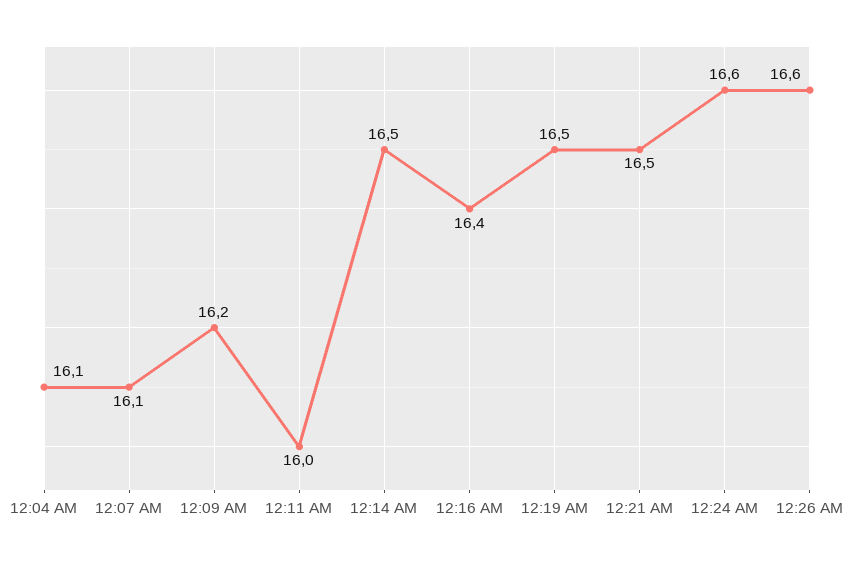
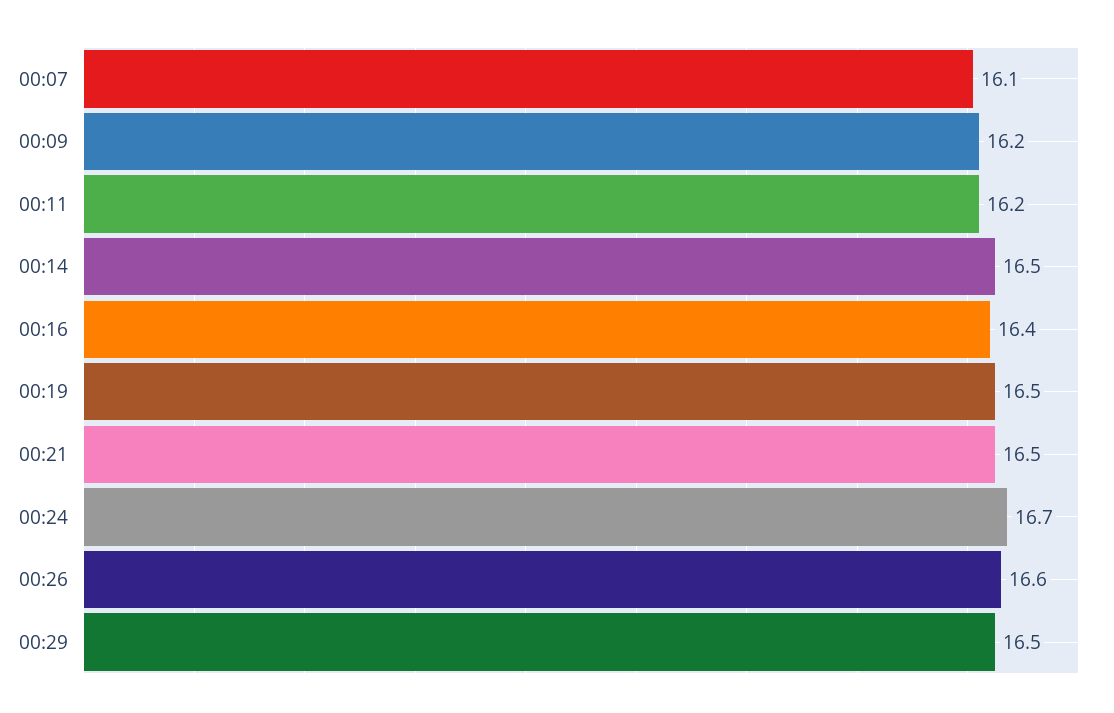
12:04 AM: 16.1 -> none
12:11 AM: 16 -> 16.2
12:24 AM: 16.6 -> 16.7
00:29: none -> 16.5

